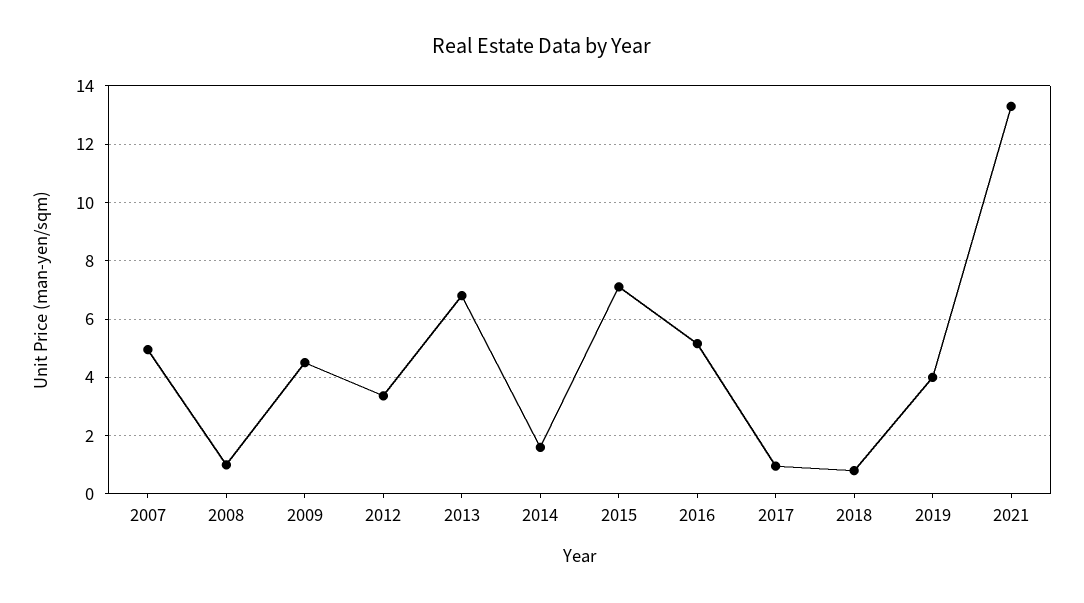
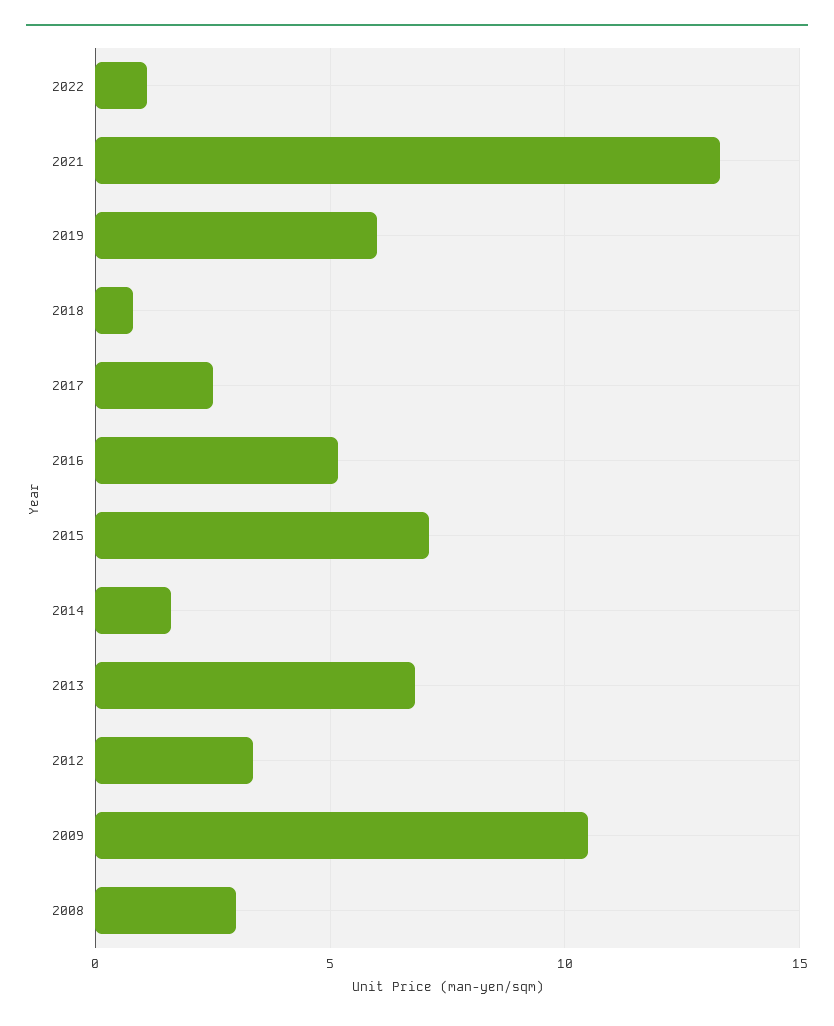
2007: 5 -> none
2008: 1 -> 3
2009: 4.5 -> 10.5
2017: 1 -> 2.5
2019: 4 -> 6
2022: none -> 1

